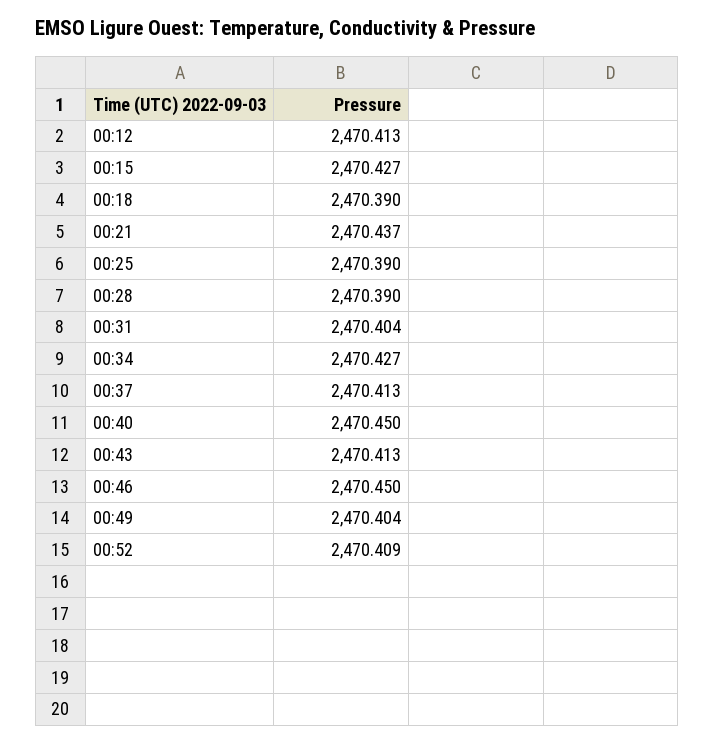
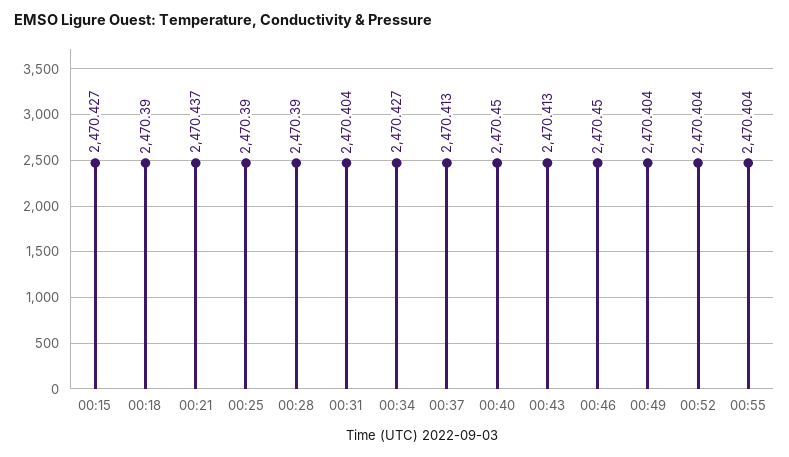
00:12: 2470.413 -> none
00:52: 2470.409 -> 2470.404
00:55: none -> 2470.404

